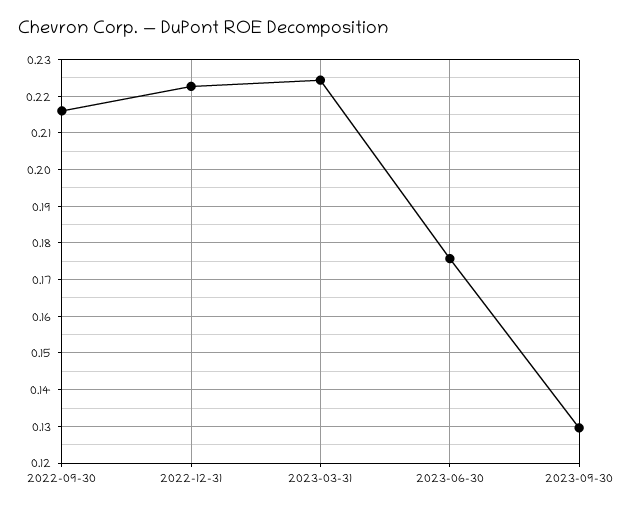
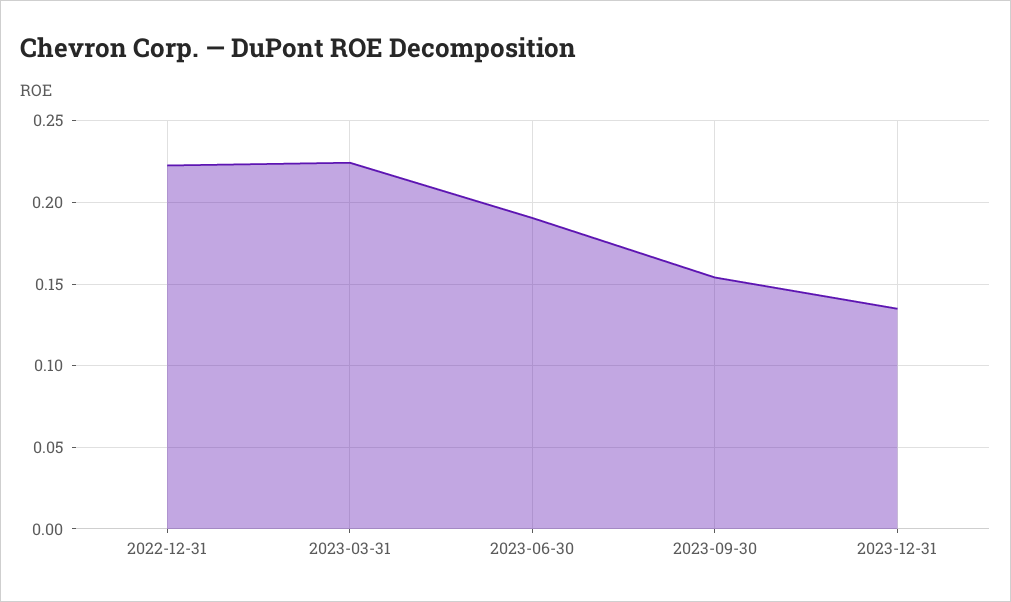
2022-09-30: 0.216 -> none
2023-06-30: 0.176 -> 0.19
2023-09-30: 0.13 -> 0.155
2023-12-31: none -> 0.135

